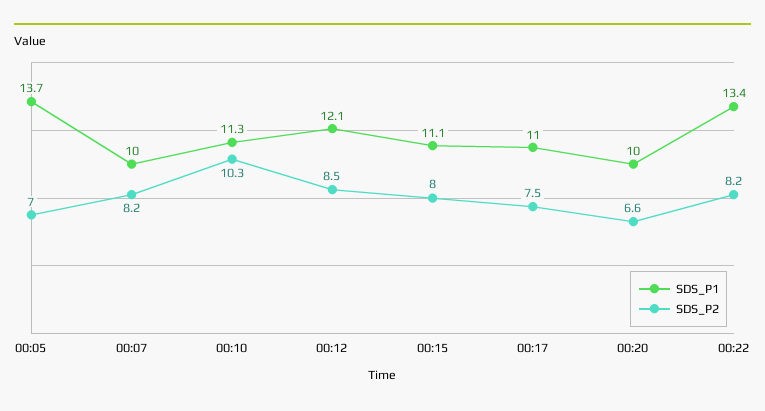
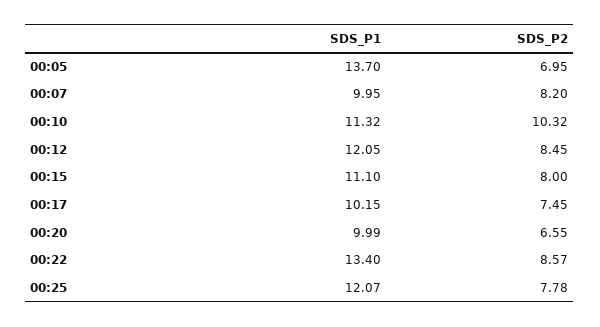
SDS_P1, 00:17: 11 -> 10.15
SDS_P2, 00:22: 8.2 -> 8.57
SDS_P1, 00:25: none -> 12.07
SDS_P2, 00:25: none -> 7.78

